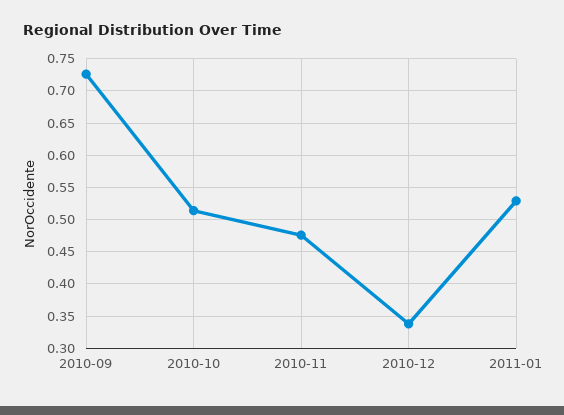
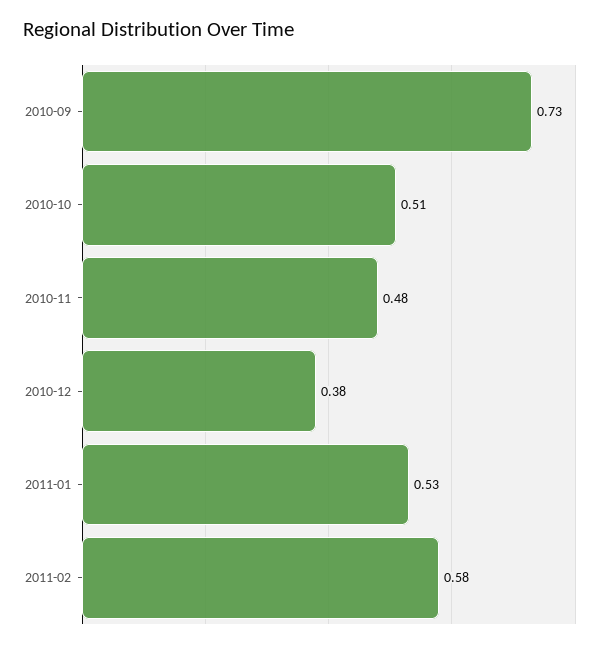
2010-12: 0.34 -> 0.38
2011-02: none -> 0.58

